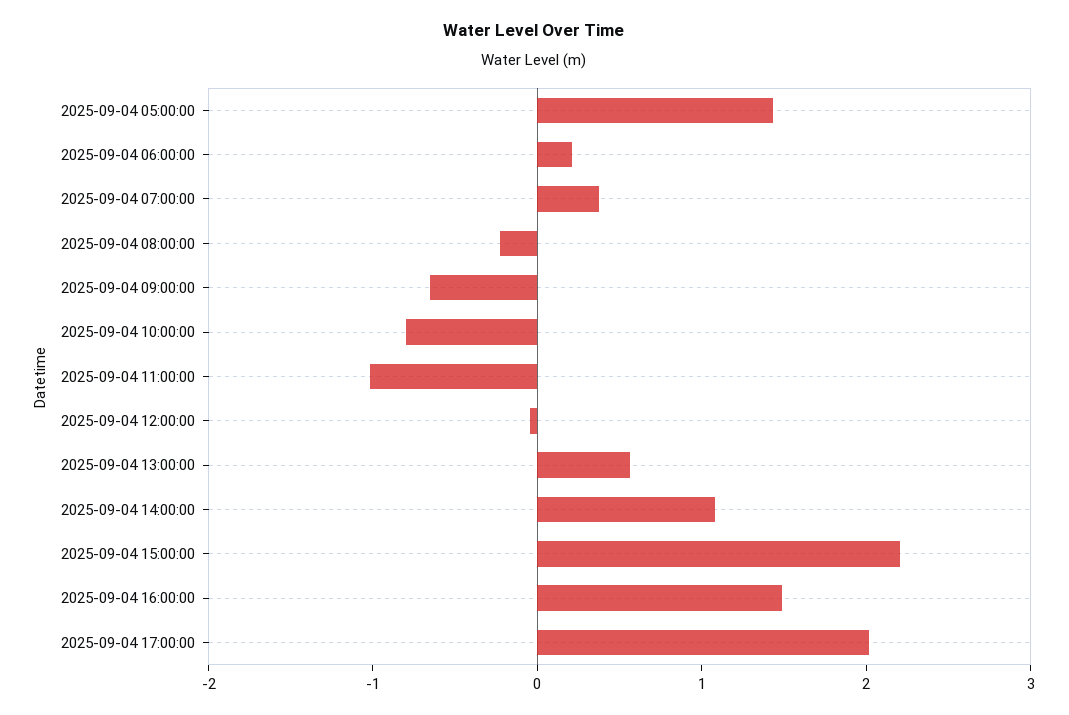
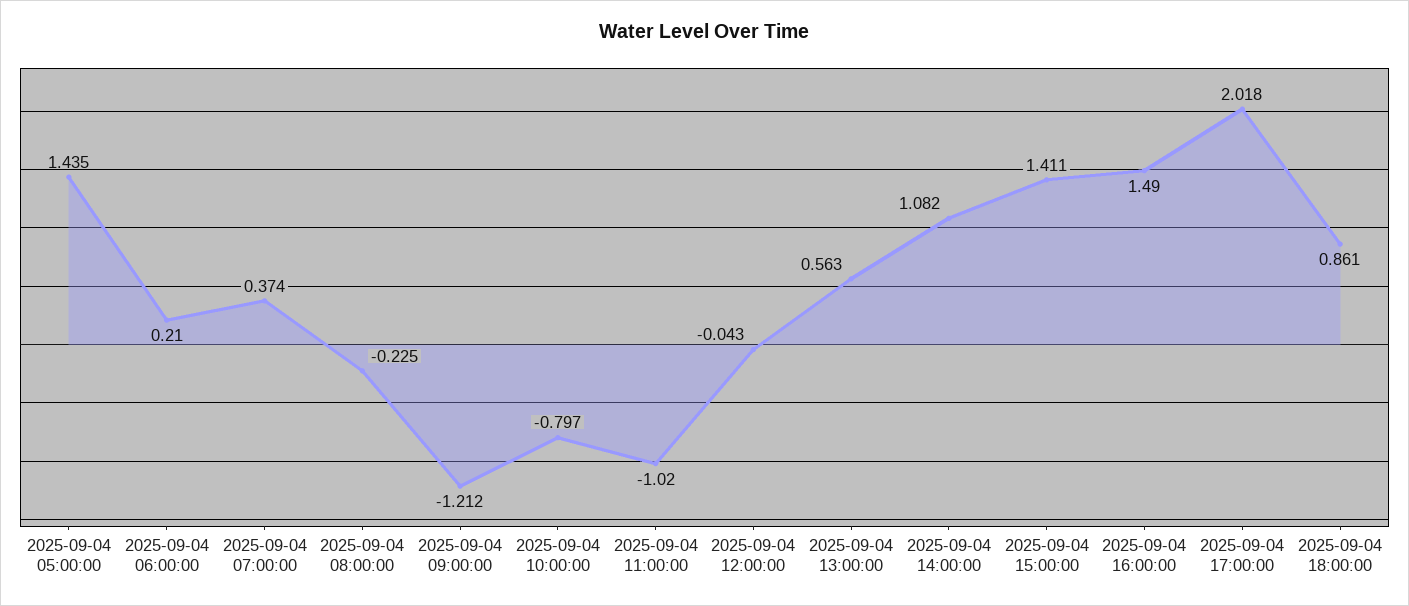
2025-09-04 09:00:00: -0.6 -> -1.212
2025-09-04 15:00:00: 2.2 -> 1.411
2025-09-04 18:00:00: none -> 0.861

